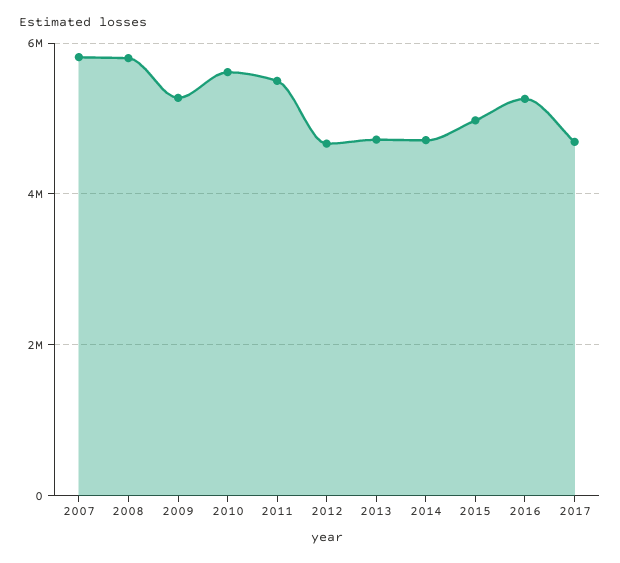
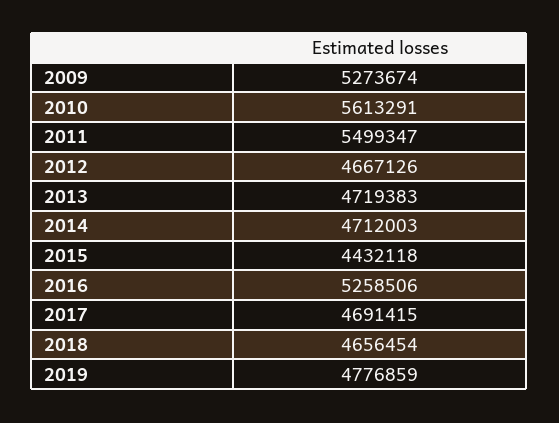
2007: 5800000 -> none
2008: 5800000 -> none
2015: 5000000 -> 4432118
2018: none -> 4656454
2019: none -> 4776859

